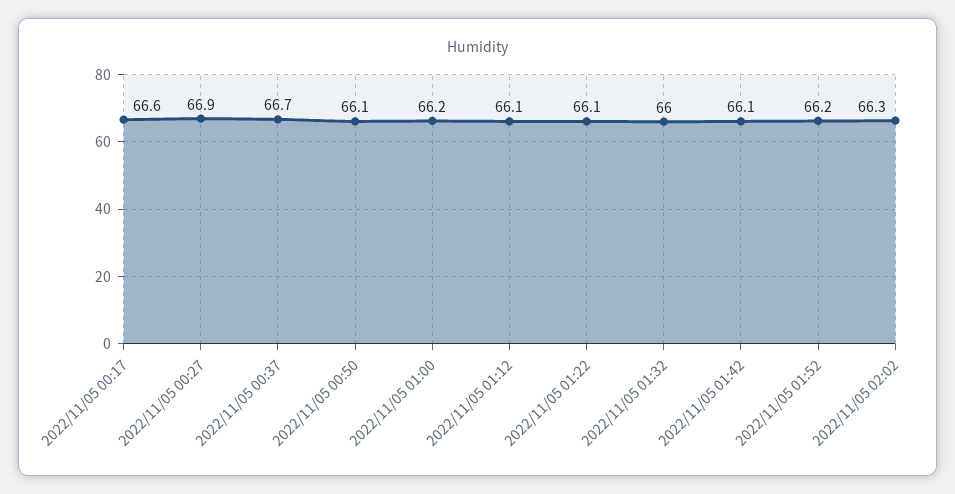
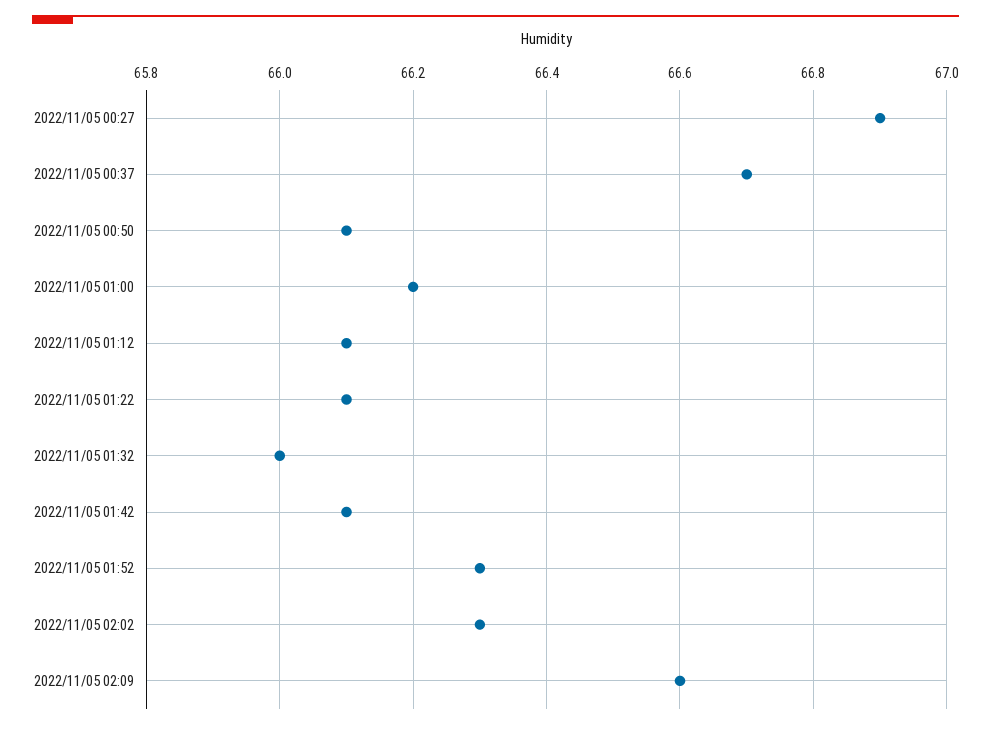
2022/11/05 00:17: 66.6 -> none
2022/11/05 01:52: 66.2 -> 66.3
2022/11/05 02:09: none -> 66.6

